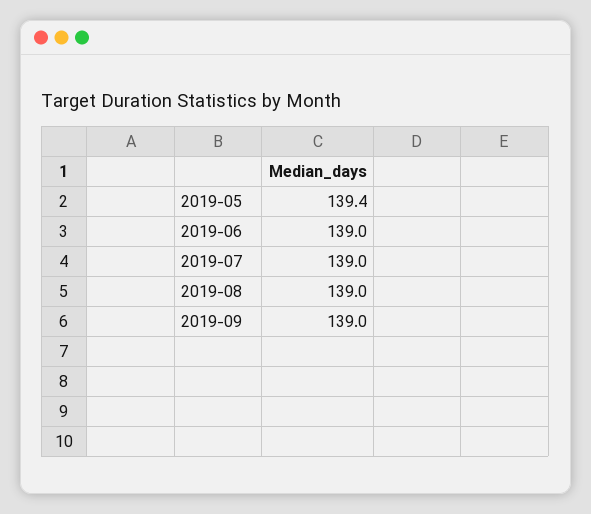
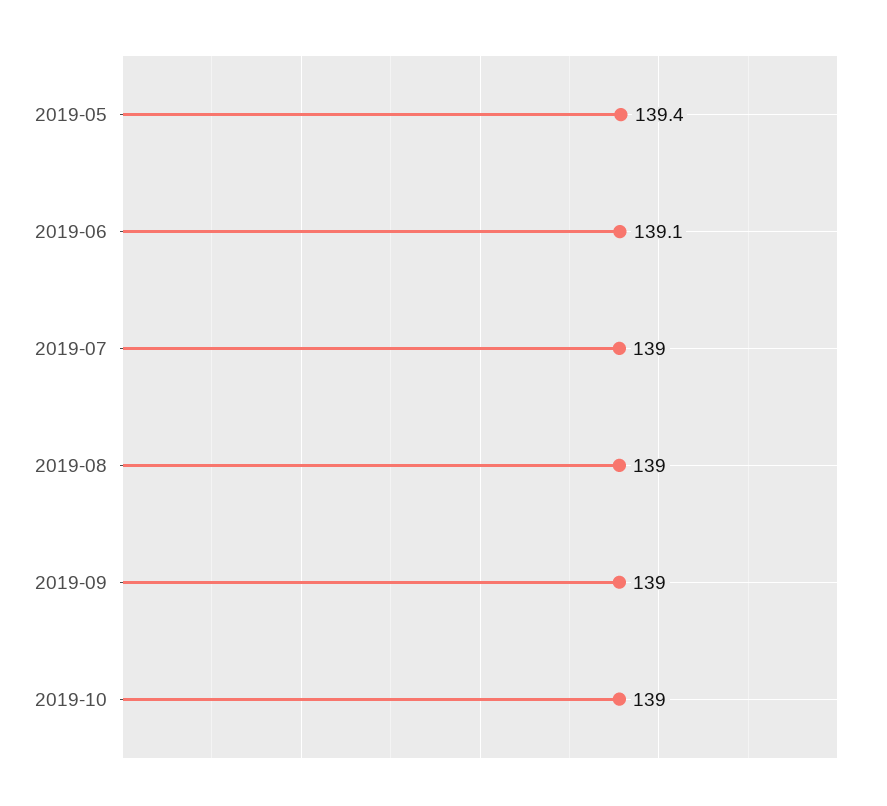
2019-06: 139 -> 139.1
2019-10: none -> 139

